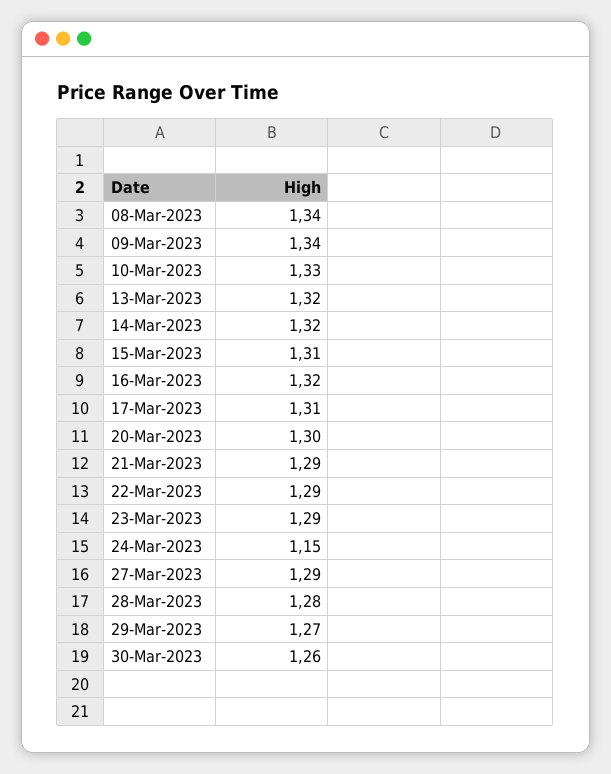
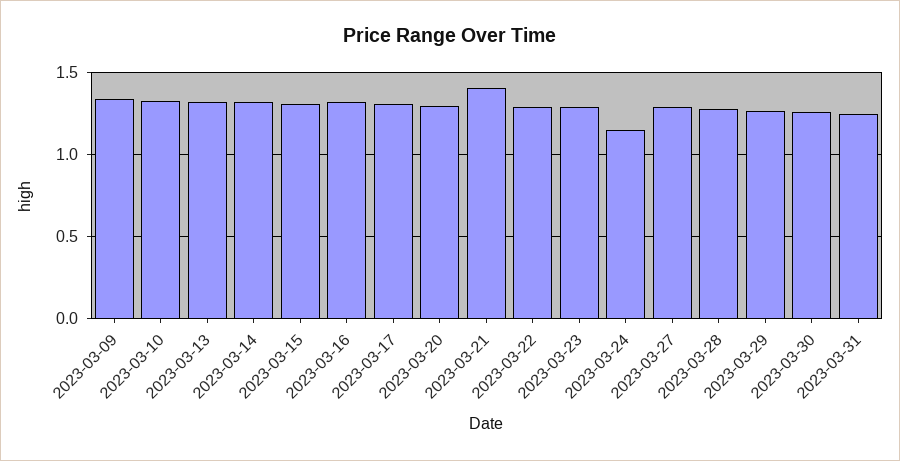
08-Mar-2023: 1.34 -> none
21-Mar-2023: 1.29 -> 1.4
2023-03-31: none -> 1.25

